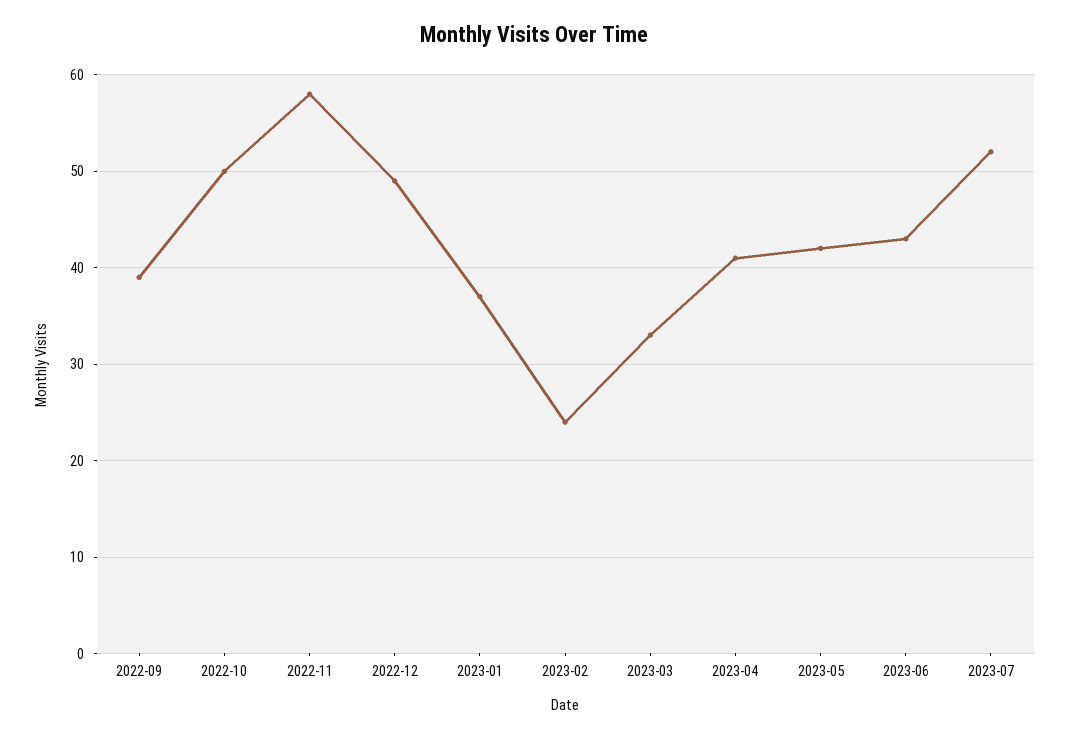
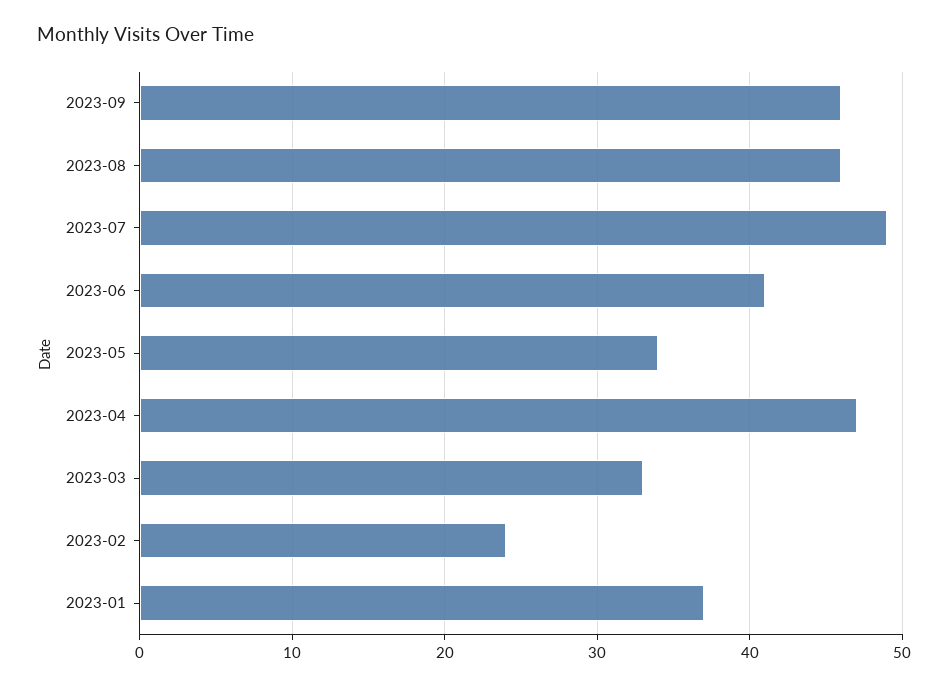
2022-09: 39 -> none
2022-10: 50 -> none
2022-11: 58 -> none
2022-12: 49 -> none
2023-04: 41 -> 47
2023-05: 42 -> 34
2023-06: 43 -> 41
2023-07: 52 -> 49
2023-09: none -> 46
2023-08: none -> 46

